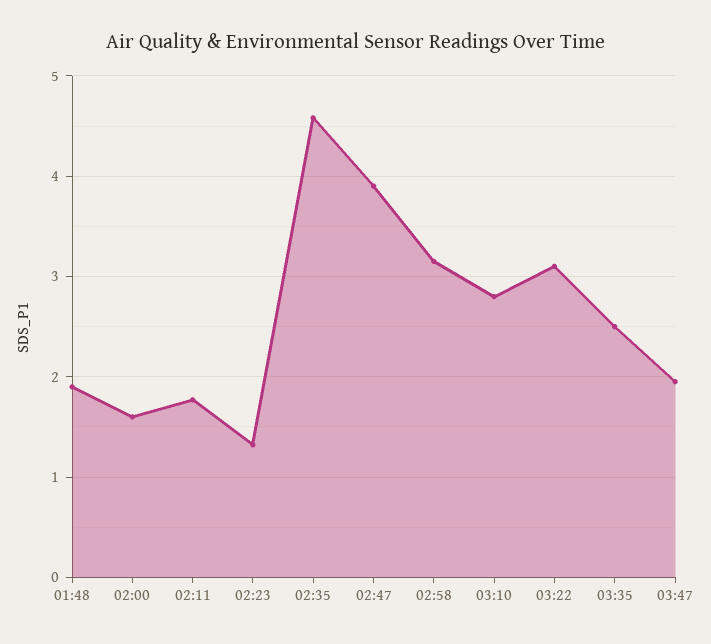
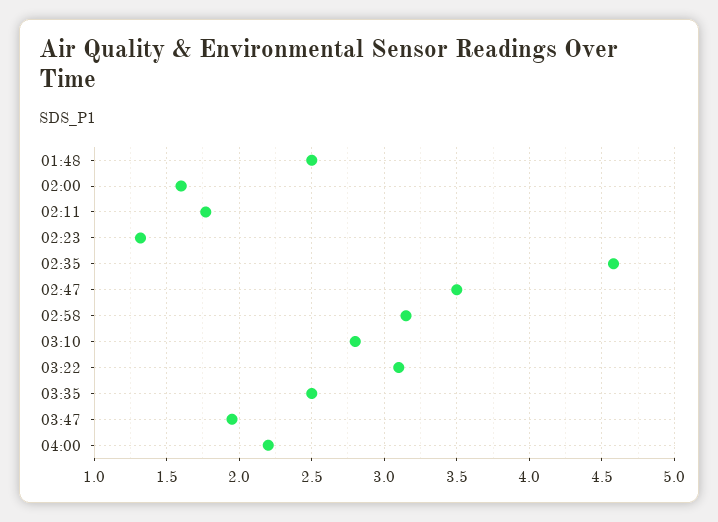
01:48: 1.9 -> 2.5
02:47: 3.9 -> 3.5
04:00: none -> 2.2

